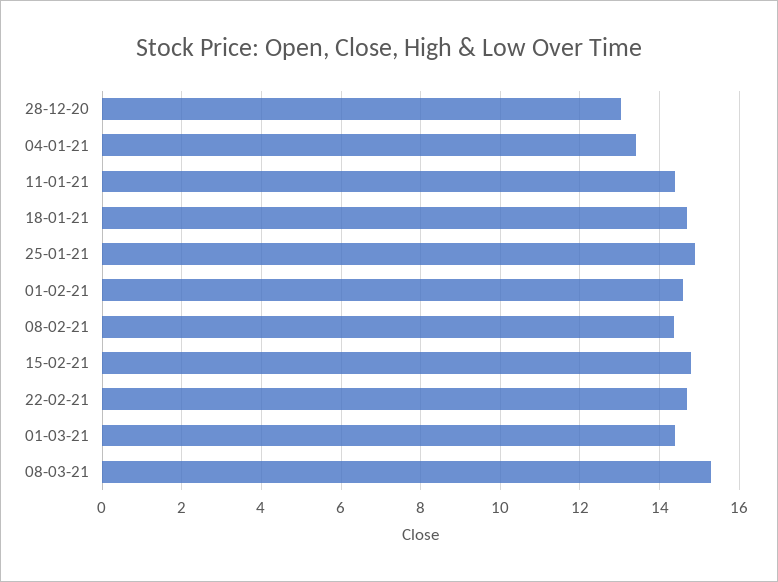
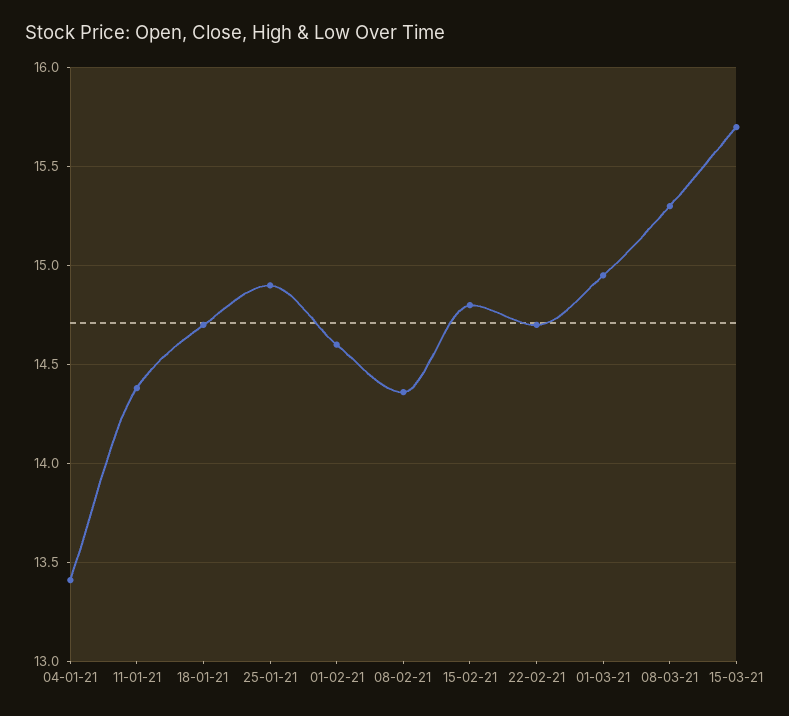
28-12-20: 13 -> none
01-03-21: 14.4 -> 14.95
15-03-21: none -> 15.7

